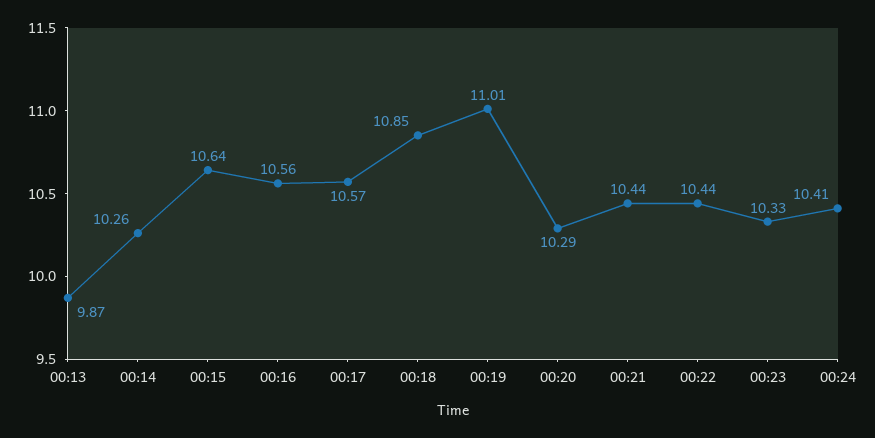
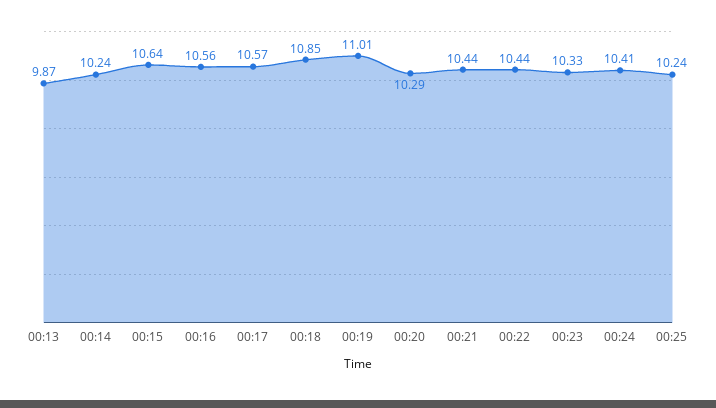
00:14: 10.26 -> 10.24
00:25: none -> 10.24

